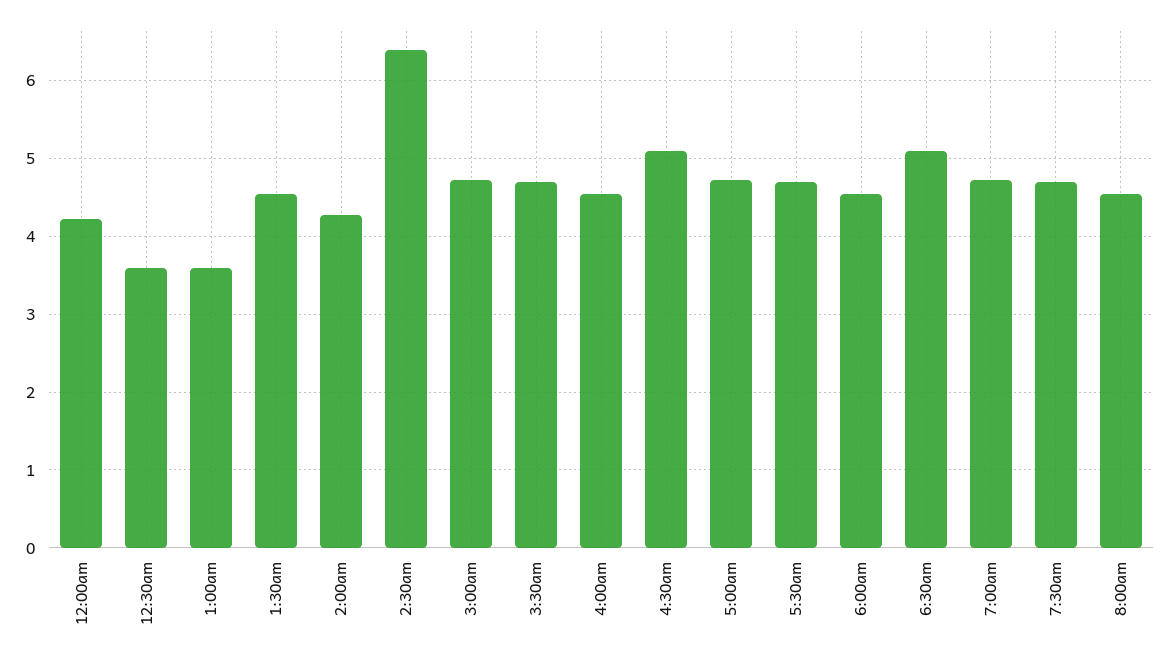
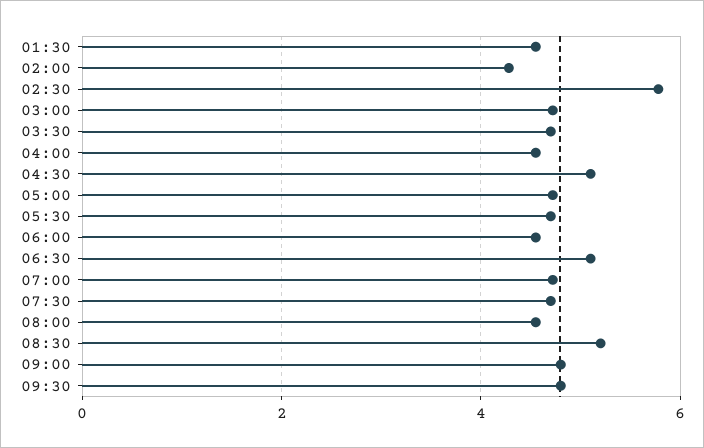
12:00am: 4.2 -> none
12:30am: 3.6 -> none
1:00am: 3.6 -> none
2:30am: 6.4 -> 5.8
08:30: none -> 5.2
09:00: none -> 4.8
09:30: none -> 4.8

